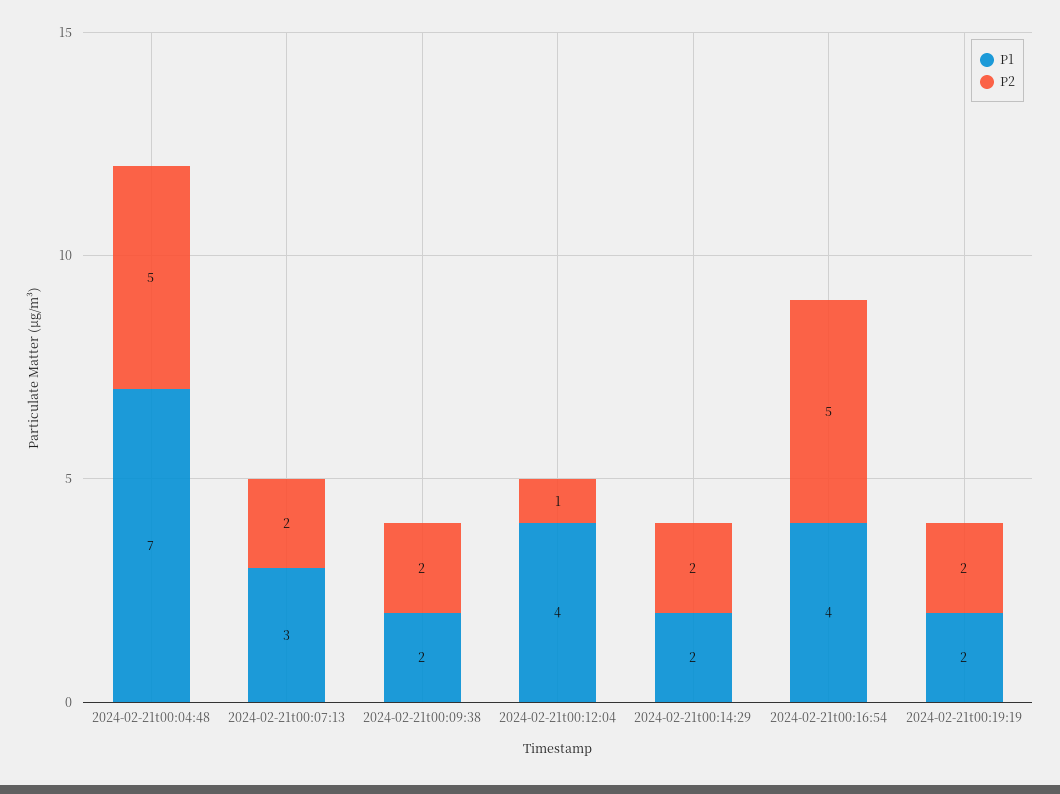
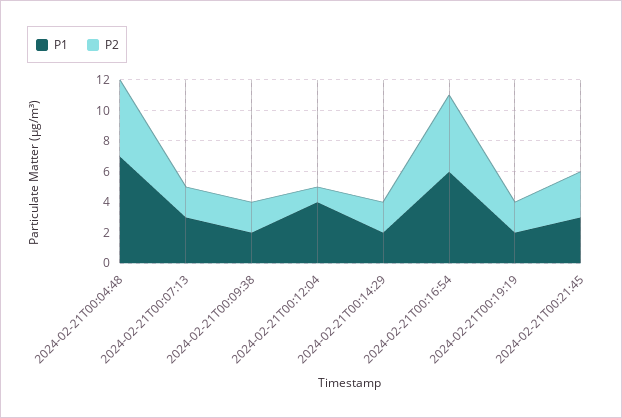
P1, 2024-02-21t00:16:54: 4 -> 6
P1, 2024-02-21T00:21:45: none -> 3
P2, 2024-02-21T00:21:45: none -> 3

